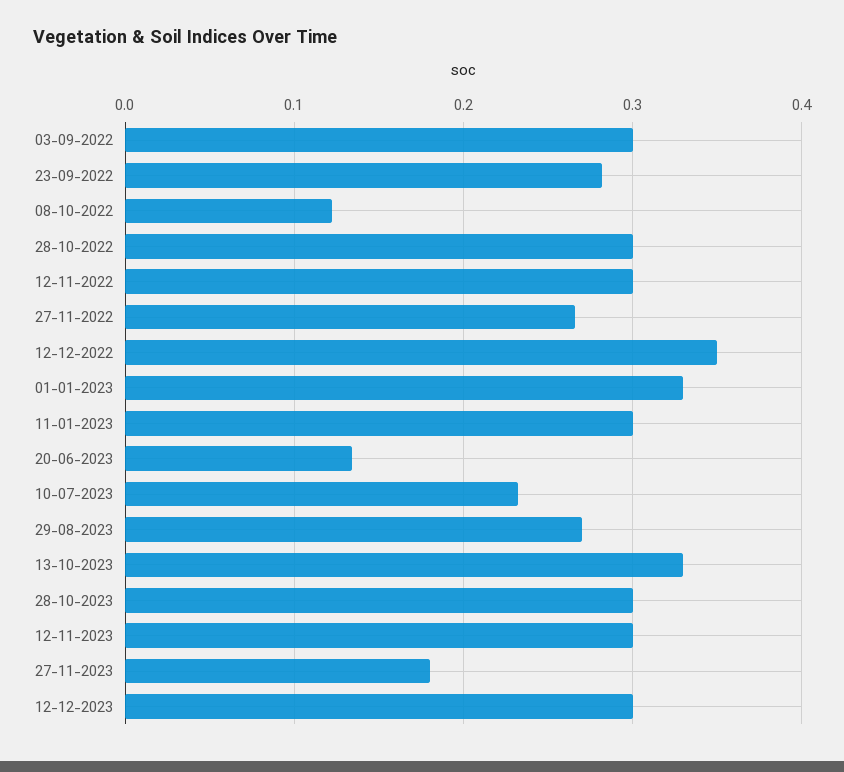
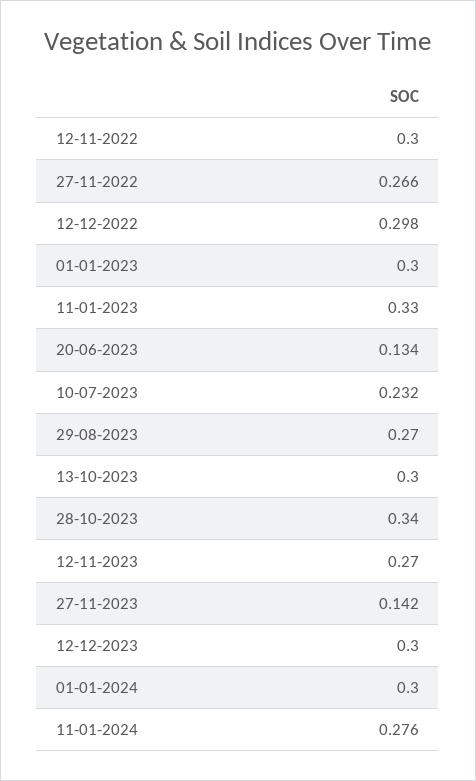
03-09-2022: 0.3 -> none
23-09-2022: 0.28 -> none
08-10-2022: 0.12 -> none
28-10-2022: 0.3 -> none
12-12-2022: 0.35 -> 0.298
01-01-2023: 0.33 -> 0.3
11-01-2023: 0.3 -> 0.33
13-10-2023: 0.33 -> 0.3
28-10-2023: 0.3 -> 0.34
12-11-2023: 0.3 -> 0.27
27-11-2023: 0.18 -> 0.142
01-01-2024: none -> 0.3
11-01-2024: none -> 0.276

